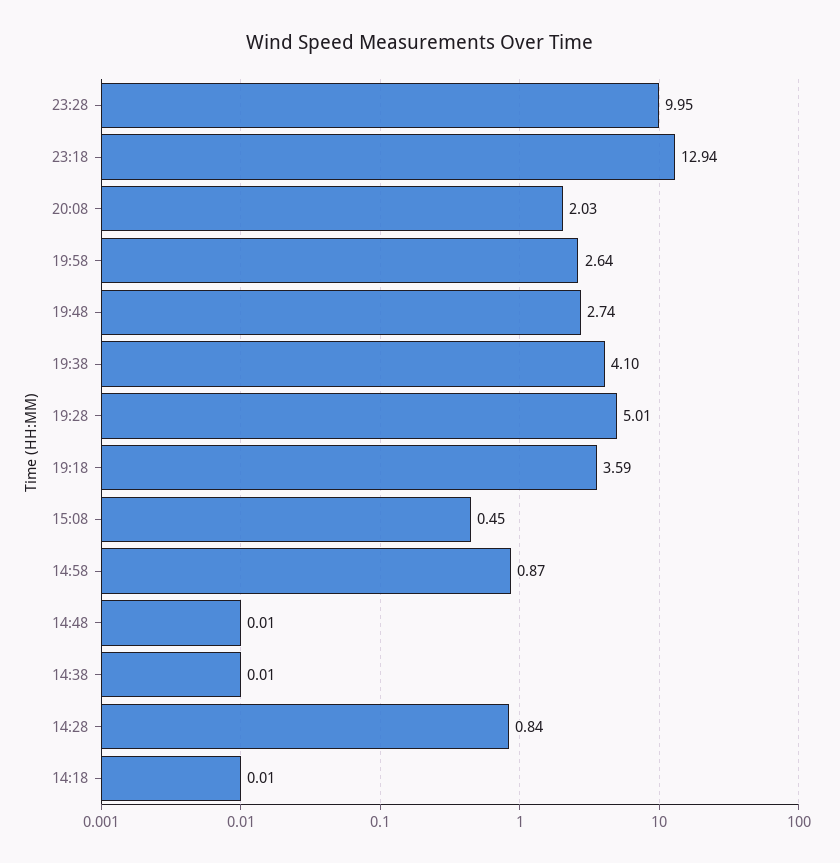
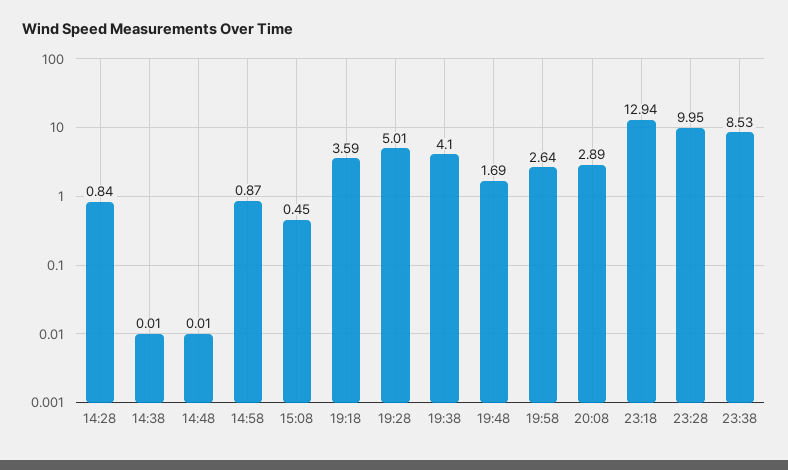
20:08: 2.03 -> 2.89
19:48: 2.74 -> 1.69
14:18: 0.01 -> none
23:38: none -> 8.53

